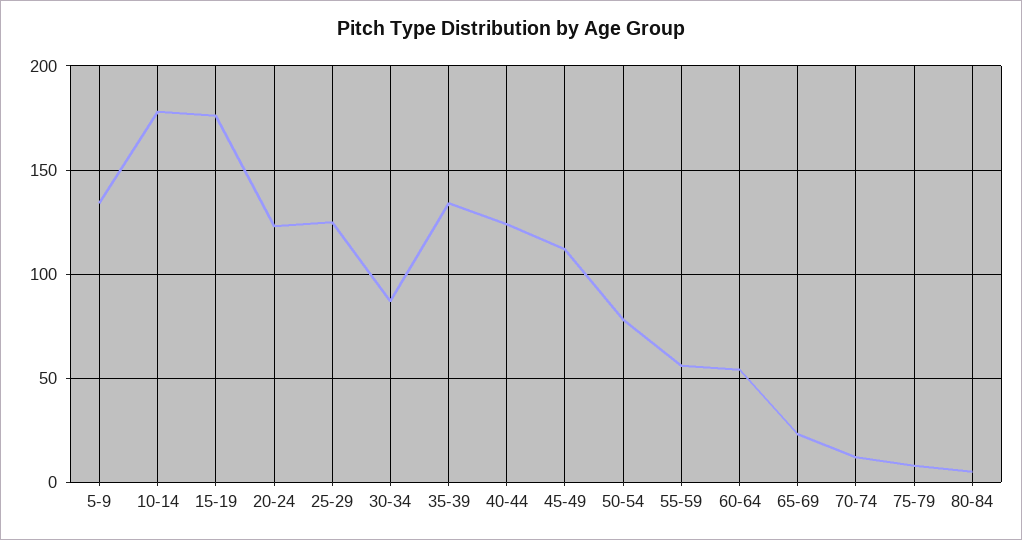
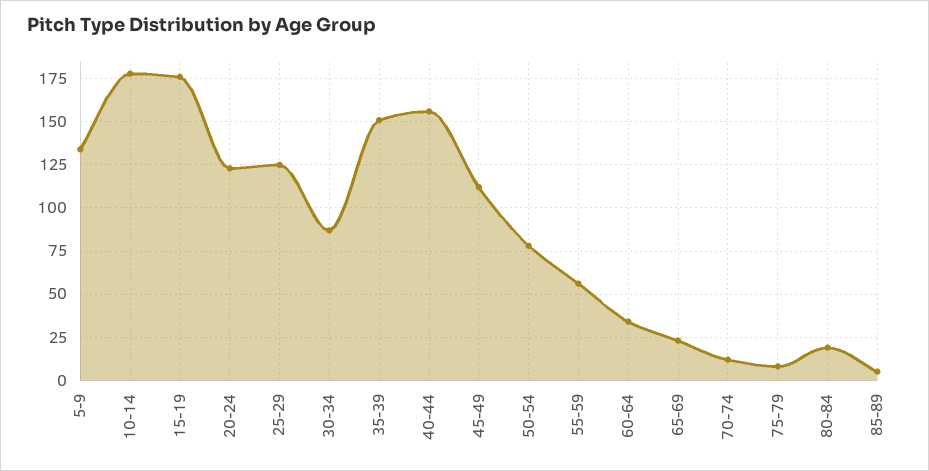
35-39: 135 -> 150
40-44: 125 -> 155
60-64: 55 -> 35
80-84: 5 -> 20
85-89: none -> 5

